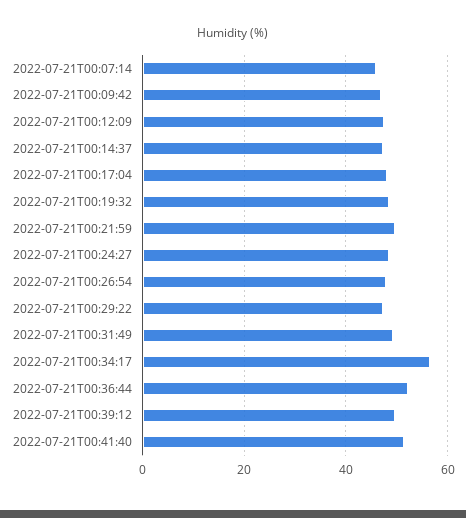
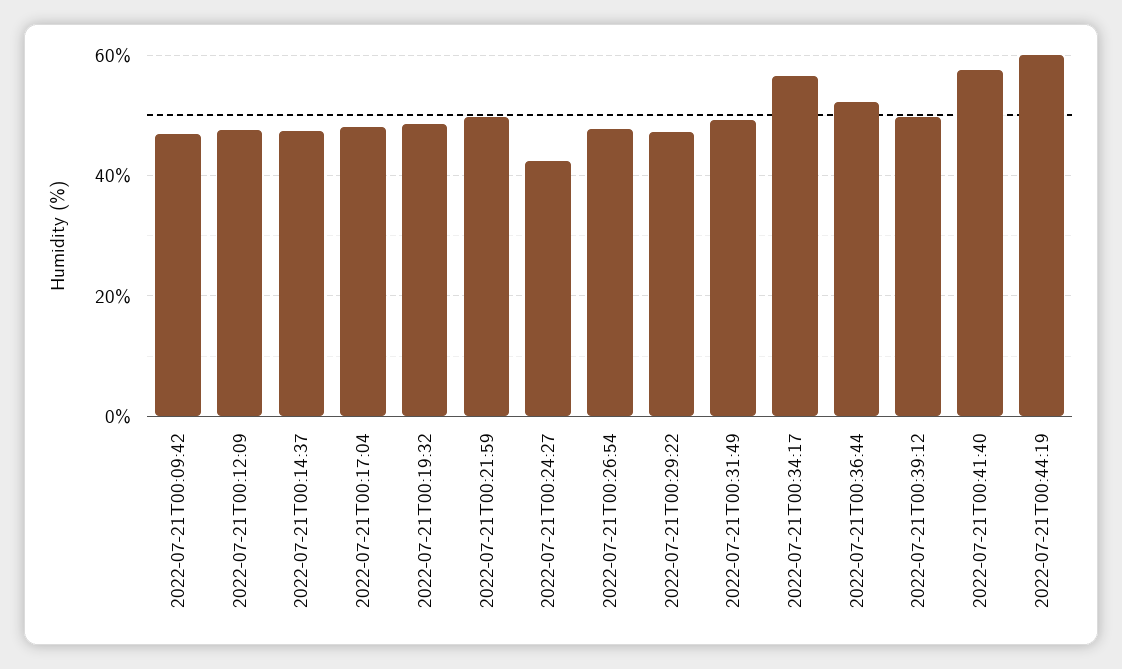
2022-07-21T00:07:14: 46 -> none
2022-07-21T00:24:27: 48 -> 42
2022-07-21T00:41:40: 52 -> 58
2022-07-21T00:44:19: none -> 60

